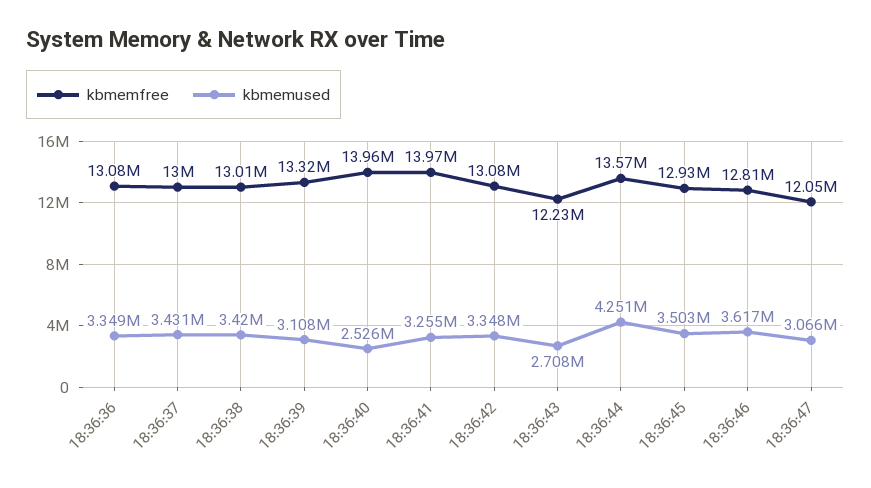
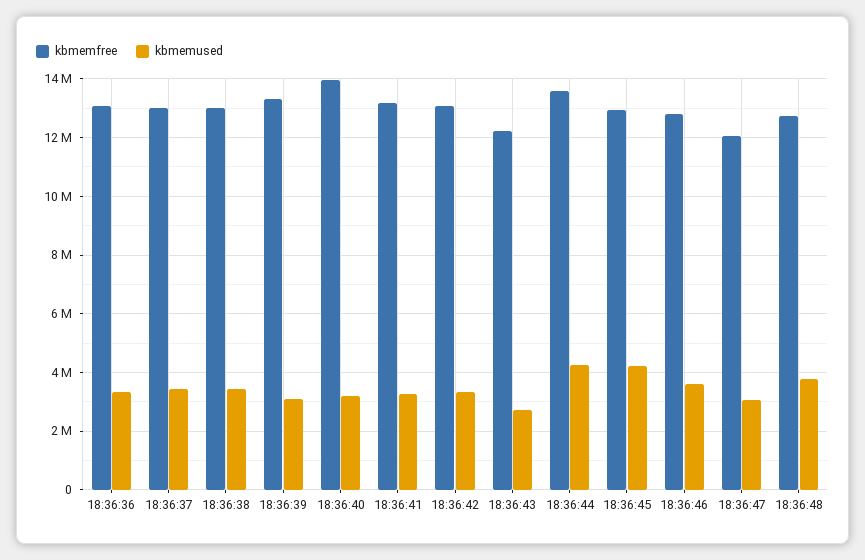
kbmemused, 18:36:40: 2526000 -> 3250000
kbmemfree, 18:36:41: 13970000 -> 13250000
kbmemused, 18:36:45: 3503000 -> 4250000
kbmemfree, 18:36:48: none -> 12750000
kbmemused, 18:36:48: none -> 3750000

